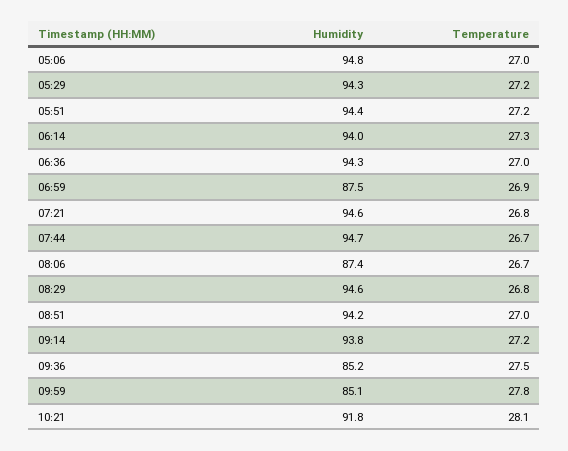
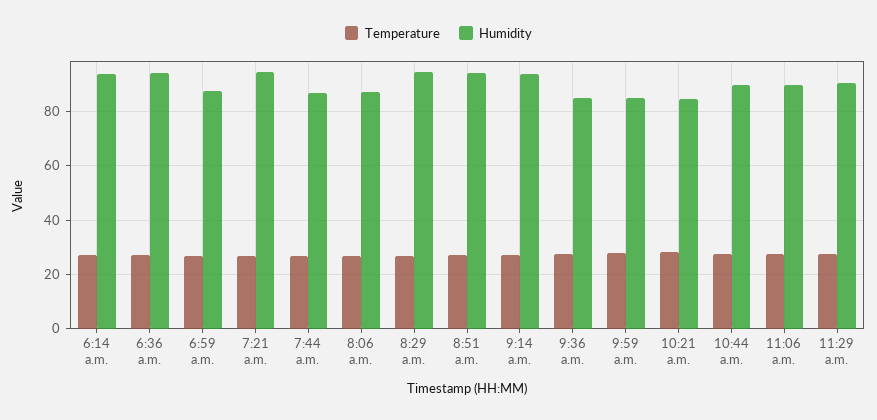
Humidity, 05:06: 94.8 -> none
Temperature, 05:06: 27 -> none
Humidity, 05:29: 94.3 -> none
Temperature, 05:29: 27.2 -> none
Humidity, 05:51: 94.4 -> none
Temperature, 05:51: 27.2 -> none
Humidity, 07:44: 94.7 -> 87.5
Humidity, 10:21: 91.8 -> 85
Temperature, 10:44 a.m.: none -> 27.5
Humidity, 10:44 a.m.: none -> 90
Temperature, 11:06 a.m.: none -> 27.5
Humidity, 11:06 a.m.: none -> 90
Temperature, 11:29 a.m.: none -> 27.5
Humidity, 11:29 a.m.: none -> 90

